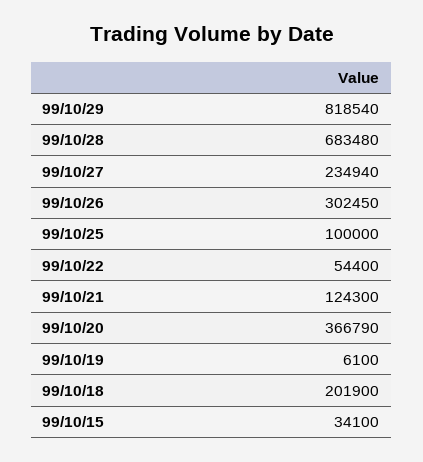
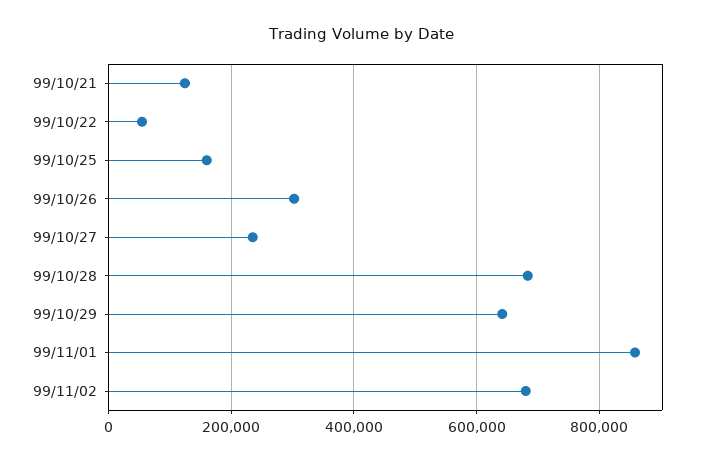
99/10/29: 818540 -> 640000
99/10/25: 100000 -> 160000
99/10/20: 366790 -> none
99/10/19: 6100 -> none
99/10/18: 201900 -> none
99/10/15: 34100 -> none
99/11/01: none -> 860000
99/11/02: none -> 680000

